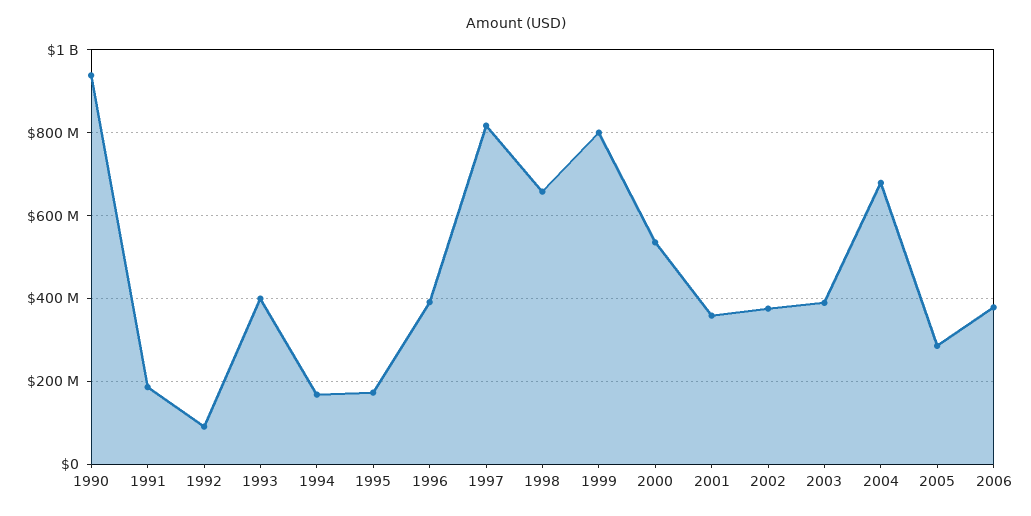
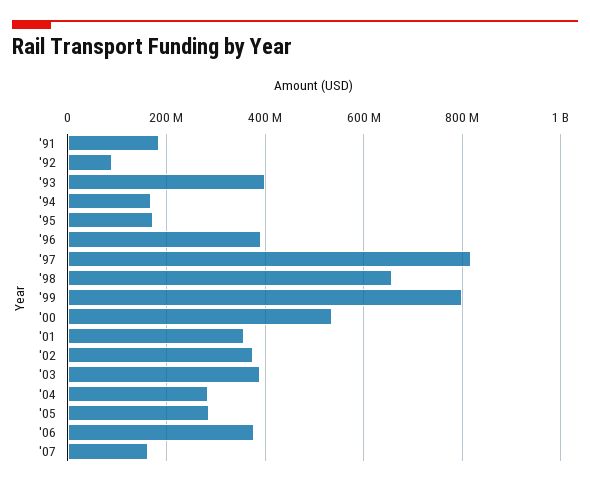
1990: 940000000 -> none
2004: 680000000 -> 280000000
'07: none -> 160000000

